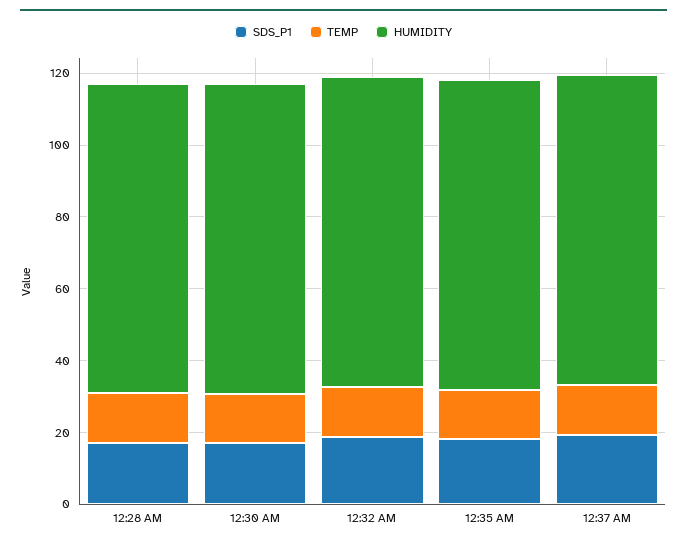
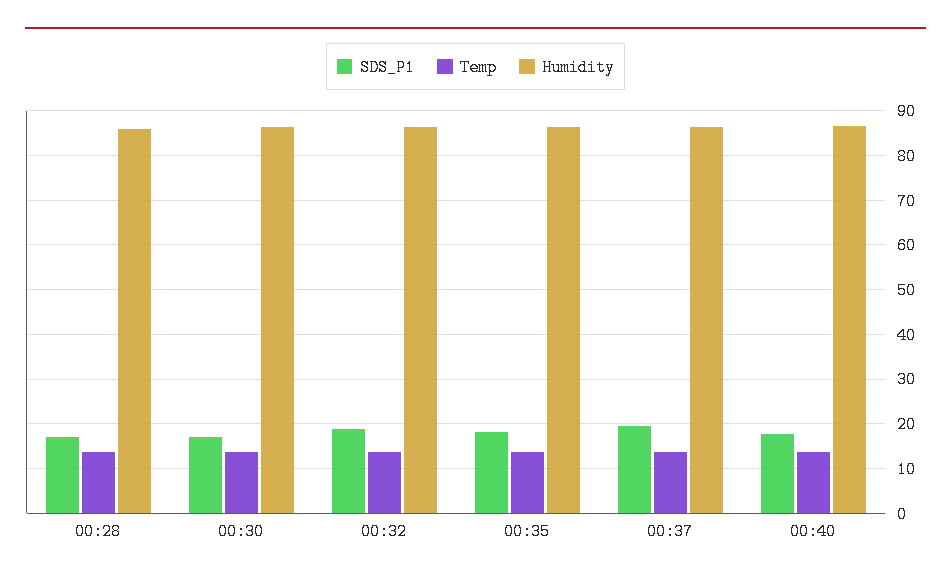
SDS_P1, 00:40: none -> 18
TEMP, 00:40: none -> 14
HUMIDITY, 00:40: none -> 86

